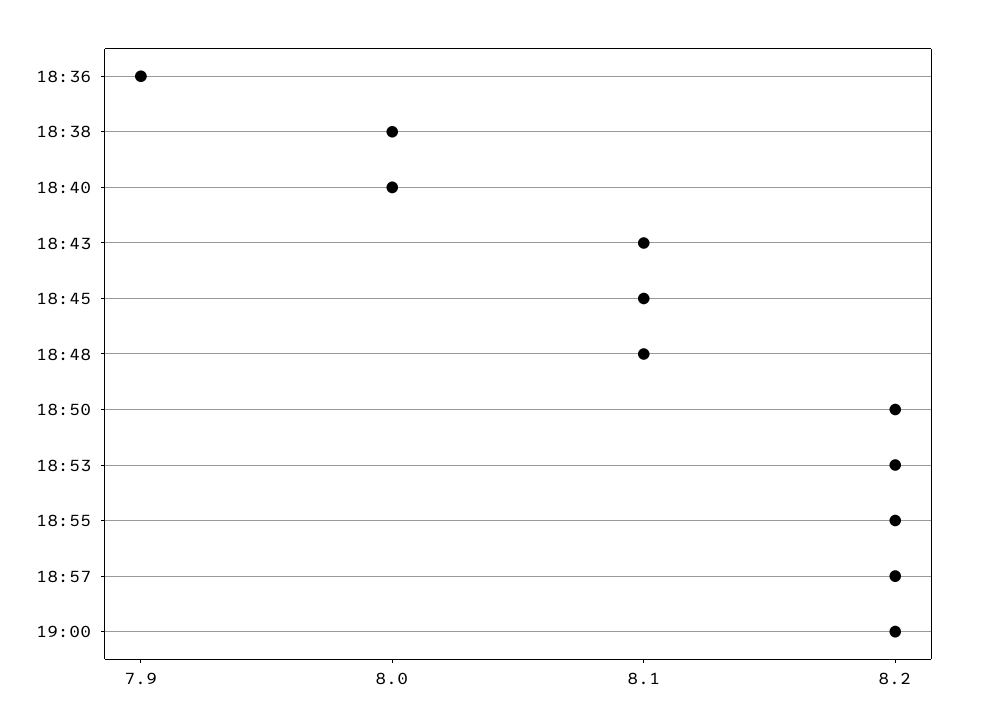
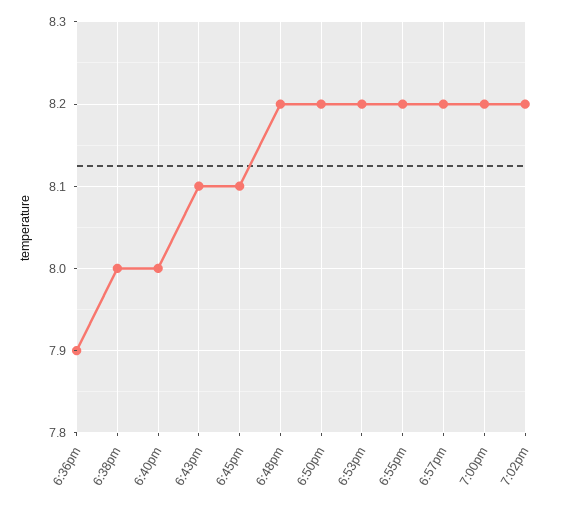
18:48: 8.1 -> 8.2
7:02pm: none -> 8.2

